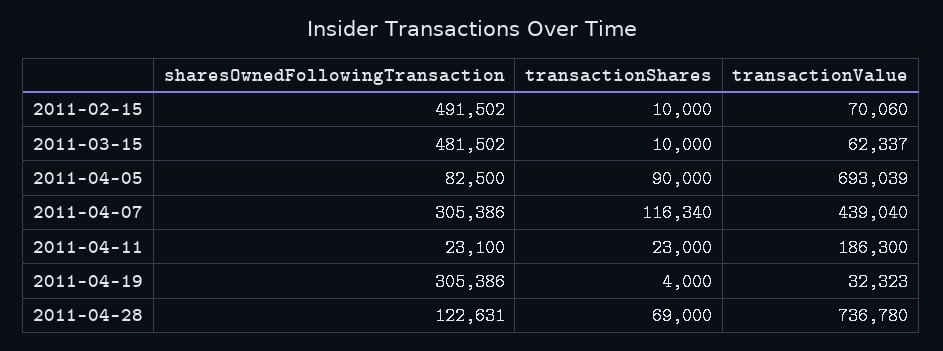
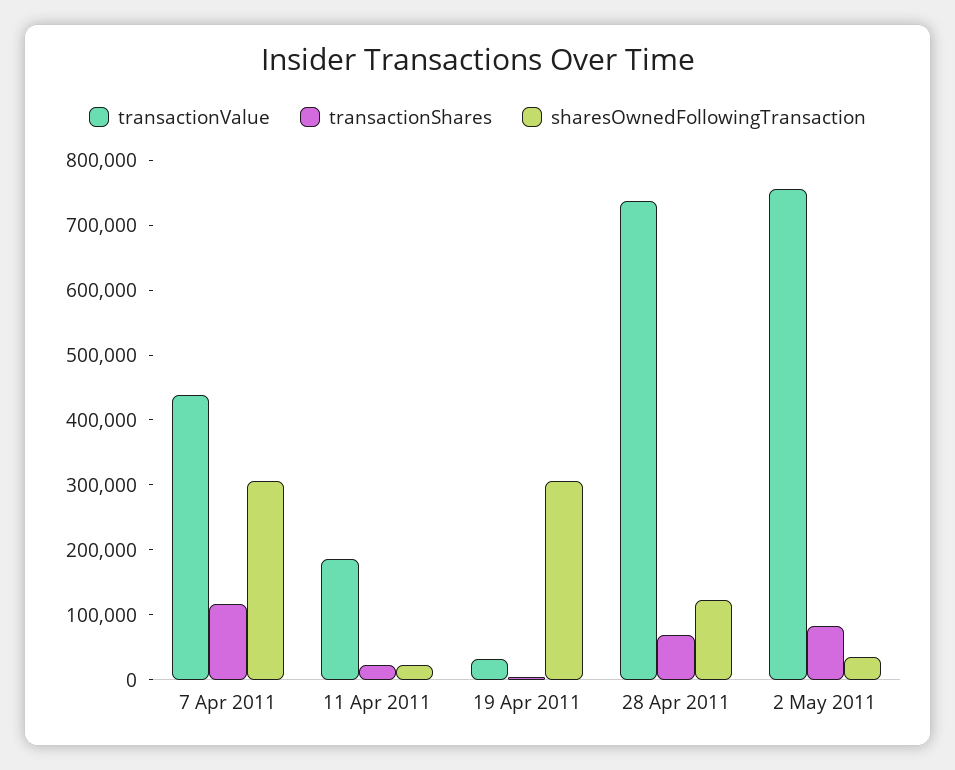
sharesOwnedFollowingTransaction, 2011-02-15: 491502 -> none
transactionShares, 2011-02-15: 10000 -> none
transactionValue, 2011-02-15: 70060 -> none
sharesOwnedFollowingTransaction, 2011-03-15: 481502 -> none
transactionShares, 2011-03-15: 10000 -> none
transactionValue, 2011-03-15: 62337 -> none
sharesOwnedFollowingTransaction, 2011-04-05: 82500 -> none
transactionShares, 2011-04-05: 90000 -> none
transactionValue, 2011-04-05: 693039 -> none
transactionValue, 2 May 2011: none -> 760000
transactionShares, 2 May 2011: none -> 80000
sharesOwnedFollowingTransaction, 2 May 2011: none -> 40000

